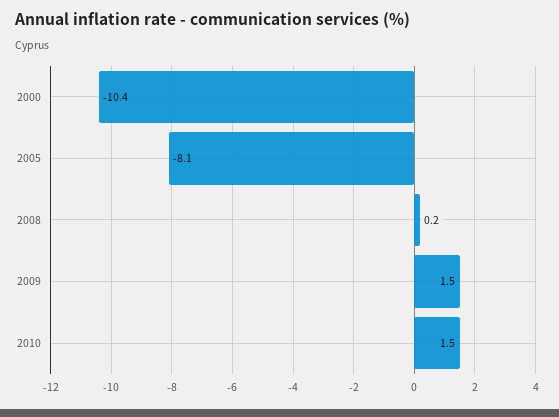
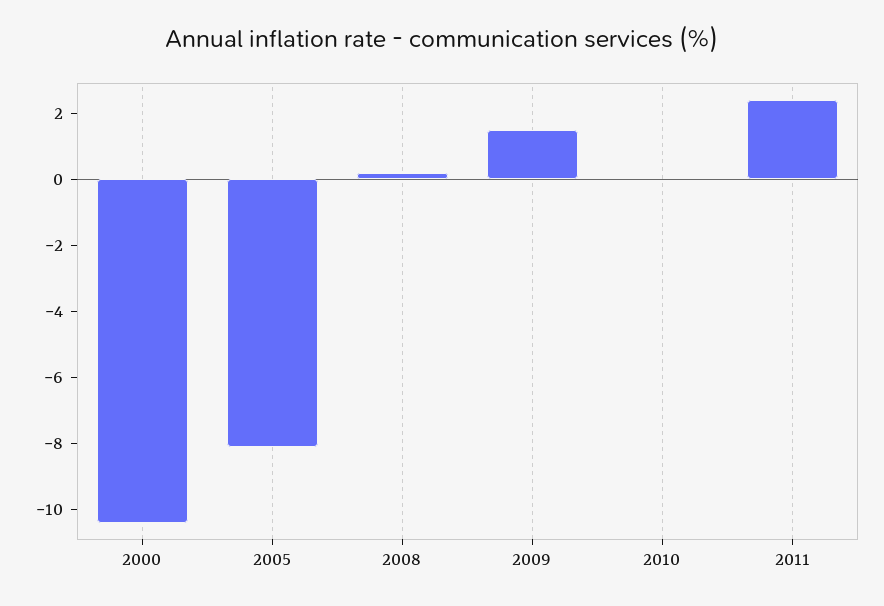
2010: 1.5 -> 0
2011: none -> 2.5

